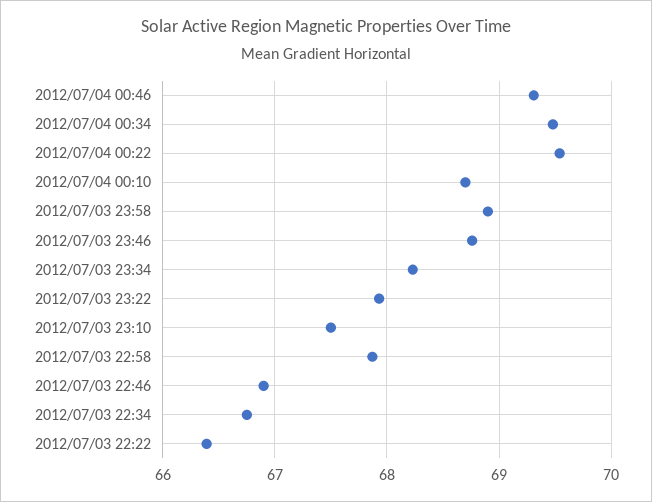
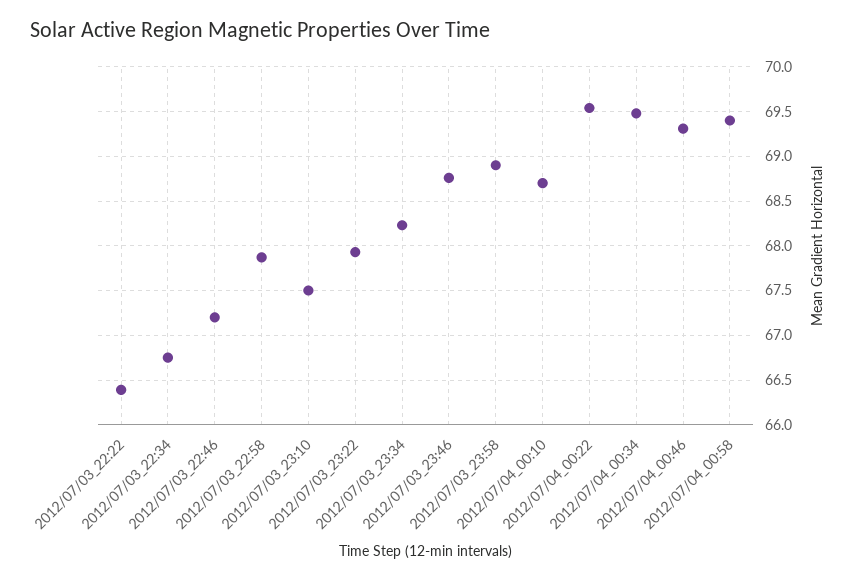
2012/07/03 22:46: 66.9 -> 67.2
2012/07/04_00:58: none -> 69.4

